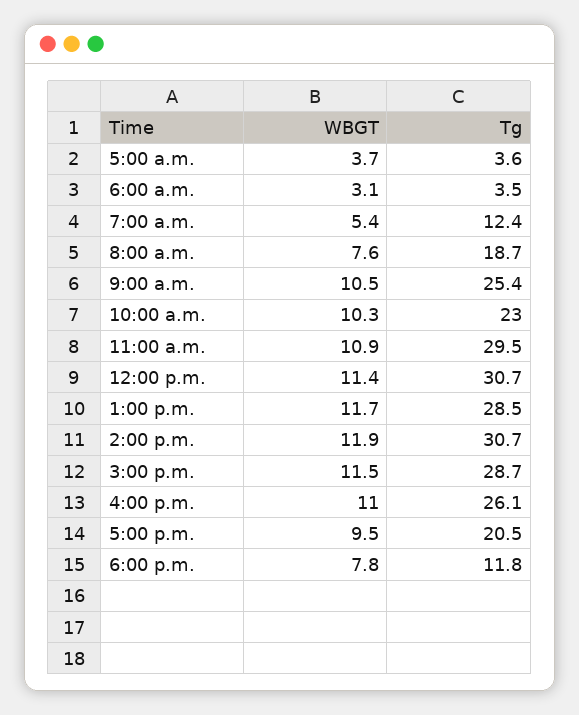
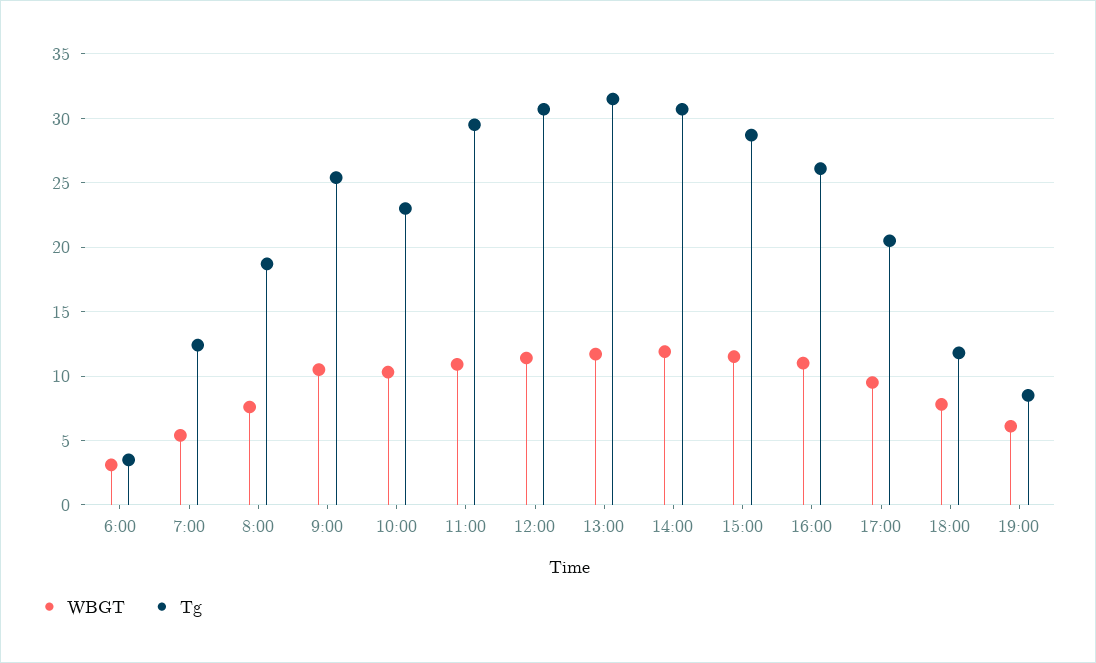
WBGT, 5:00 a.m.: 3.7 -> none
Tg, 5:00 a.m.: 3.6 -> none
Tg, 1:00 p.m.: 28.5 -> 31.5
WBGT, 19:00: none -> 6
Tg, 19:00: none -> 8.5

